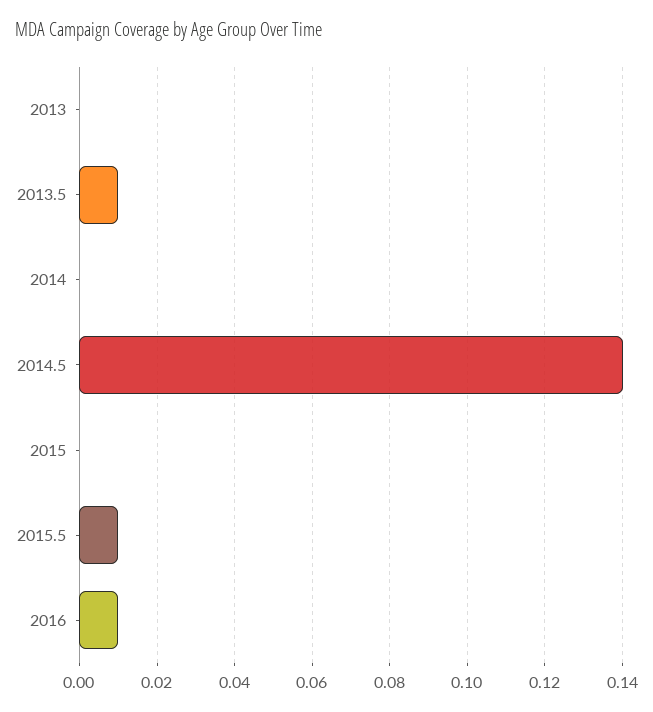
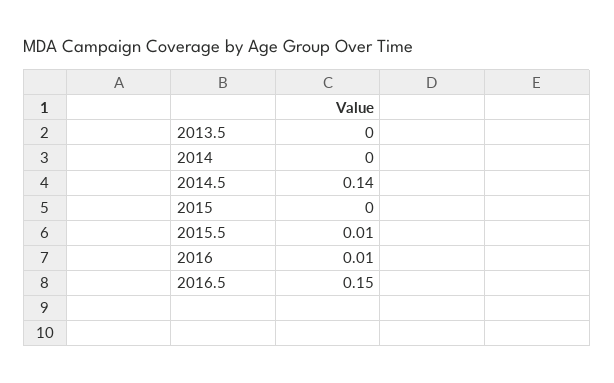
2013: 0 -> none
2013.5: 0.01 -> 0
2016.5: none -> 0.15

